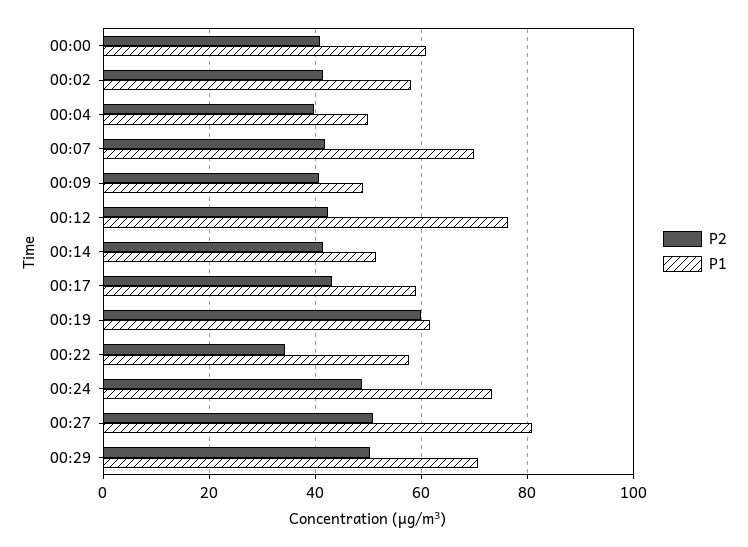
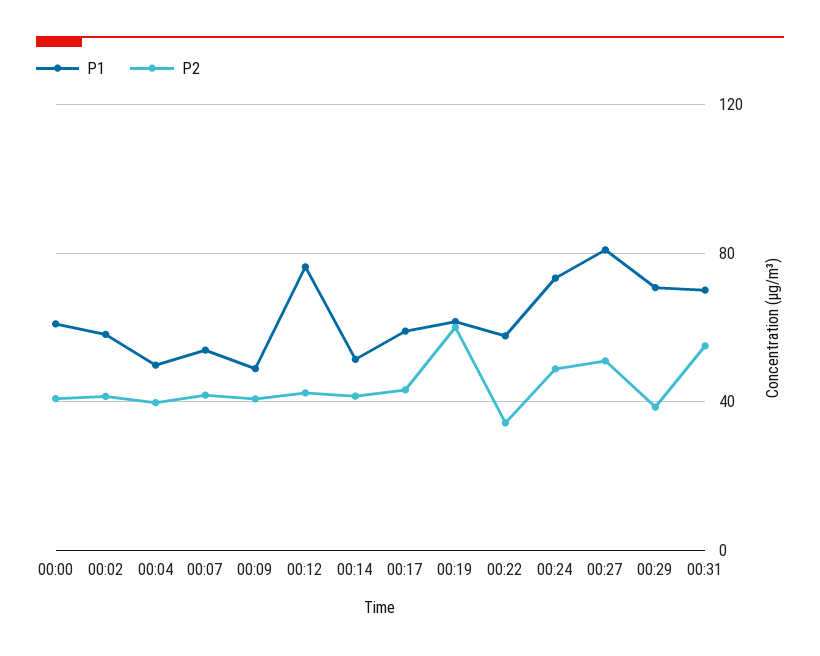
P1, 00:07: 70 -> 55
P2, 00:29: 50 -> 40
P1, 00:31: none -> 70
P2, 00:31: none -> 55

